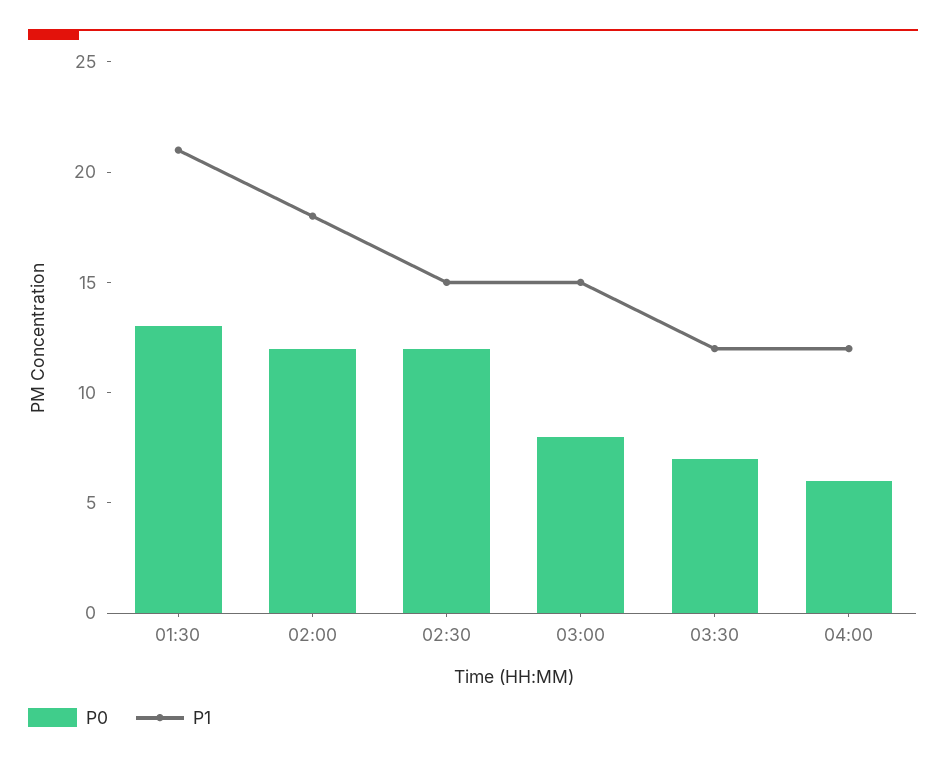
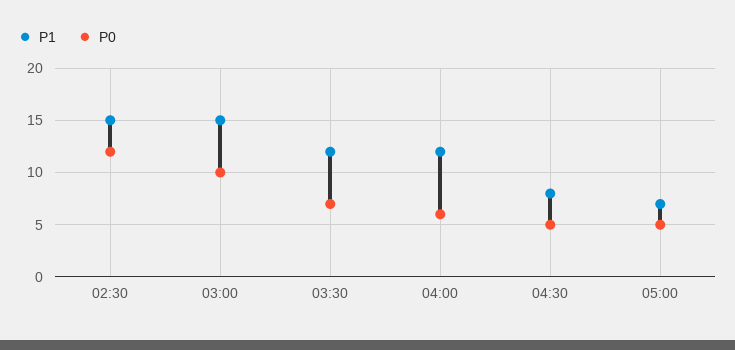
P0, 01:30: 13 -> none
P1, 01:30: 21 -> none
P0, 02:00: 12 -> none
P1, 02:00: 18 -> none
P0, 03:00: 8 -> 10
P1, 04:30: none -> 8
P0, 04:30: none -> 5
P1, 05:00: none -> 7
P0, 05:00: none -> 5

